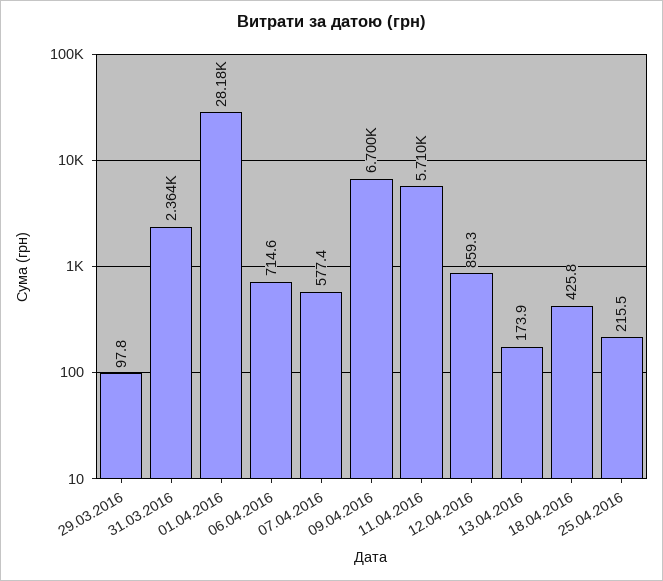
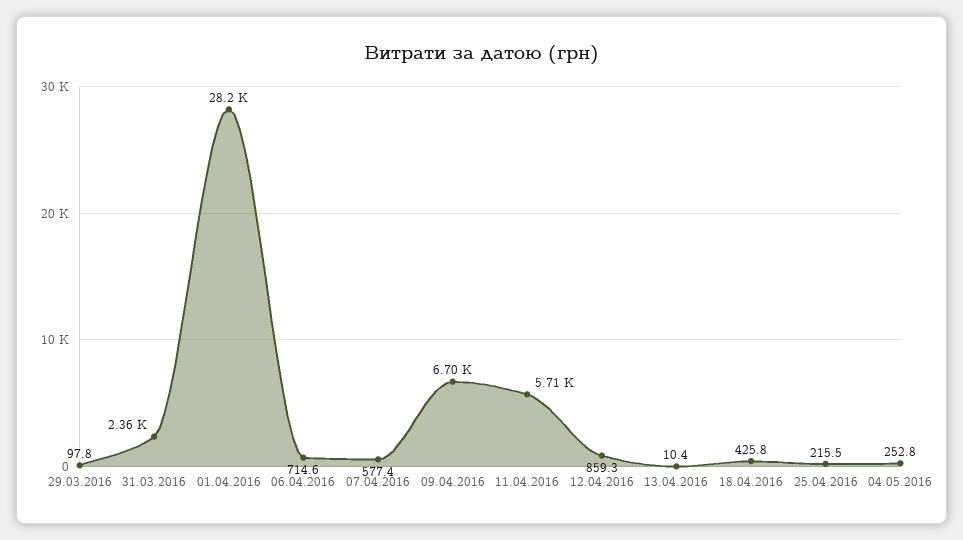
13.04.2016: 173.9 -> 10.4
04.05.2016: none -> 252.8

